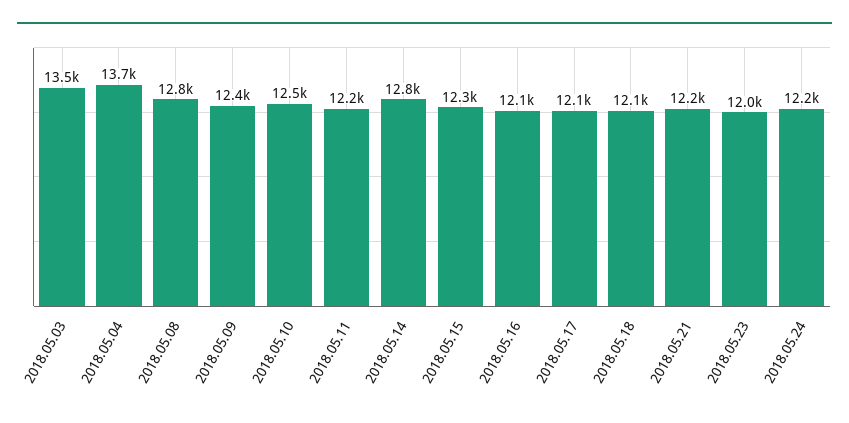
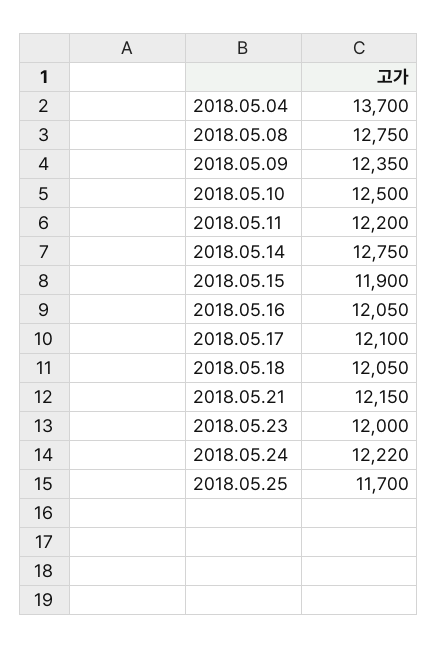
2018.05.03: 13500 -> none
2018.05.15: 12300 -> 11900
2018.05.25: none -> 11700

